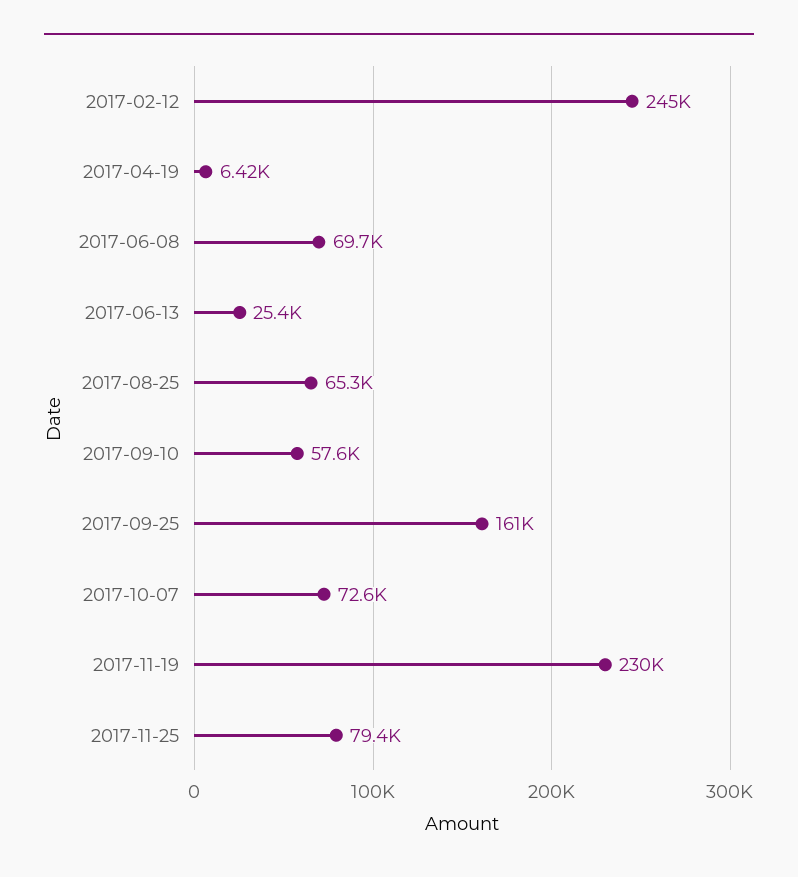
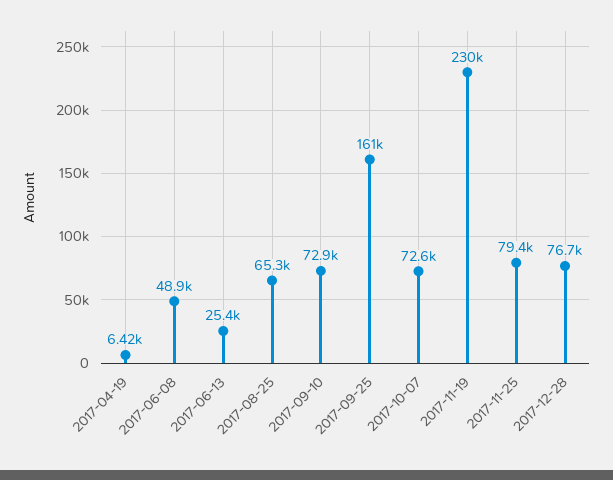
2017-02-12: 245000 -> none
2017-06-08: 69700 -> 48900
2017-09-10: 57600 -> 72900
2017-12-28: none -> 76700

